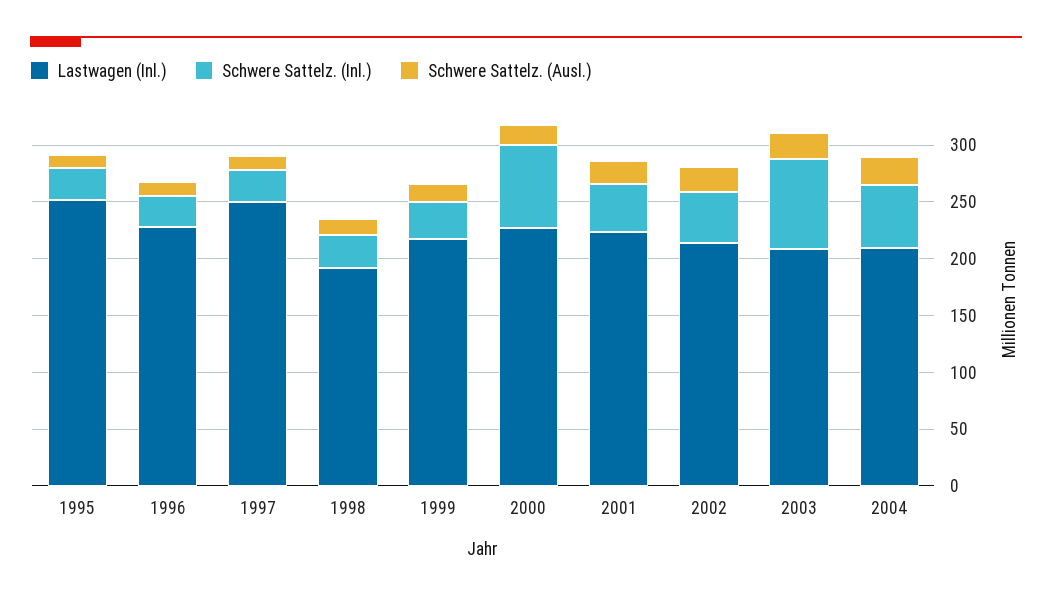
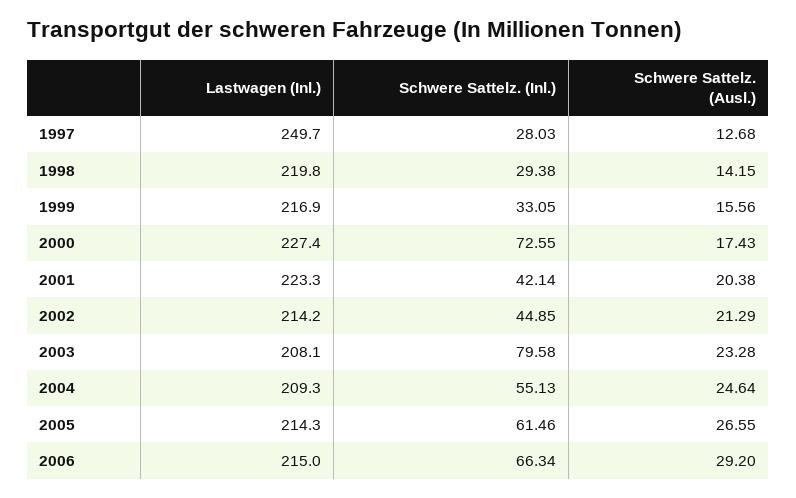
Lastwagen (Inl.), 1995: 250 -> none
Schwere Sattelz. (Inl.), 1995: 30 -> none
Schwere Sattelz. (Ausl.), 1995: 10 -> none
Lastwagen (Inl.), 1996: 230 -> none
Schwere Sattelz. (Inl.), 1996: 30 -> none
Schwere Sattelz. (Ausl.), 1996: 10 -> none
Lastwagen (Inl.), 1998: 190 -> 219.8
Lastwagen (Inl.), 2005: none -> 214.3
Schwere Sattelz. (Inl.), 2005: none -> 61.46
Schwere Sattelz. (Ausl.), 2005: none -> 26.55
Lastwagen (Inl.), 2006: none -> 215
Schwere Sattelz. (Inl.), 2006: none -> 66.34
Schwere Sattelz. (Ausl.), 2006: none -> 29.2

